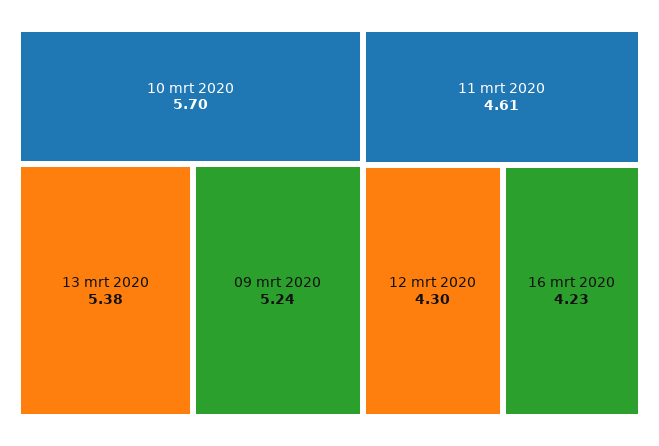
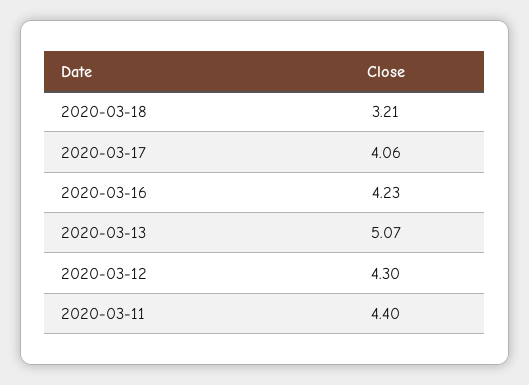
10 mrt 2020: 5.7 -> none
13 mrt 2020: 5.38 -> 5.07
09 mrt 2020: 5.24 -> none
11 mrt 2020: 4.61 -> 4.4
2020-03-18: none -> 3.21
2020-03-17: none -> 4.06

